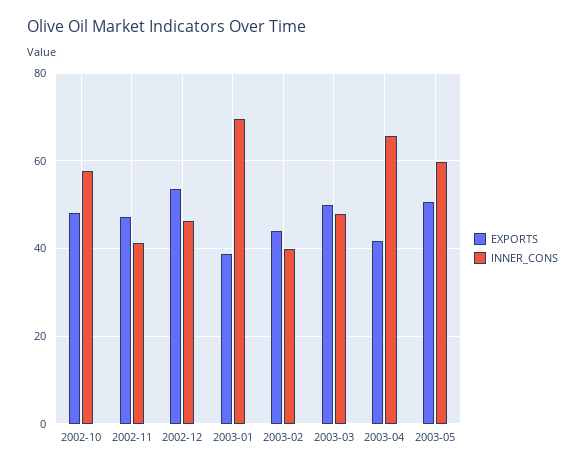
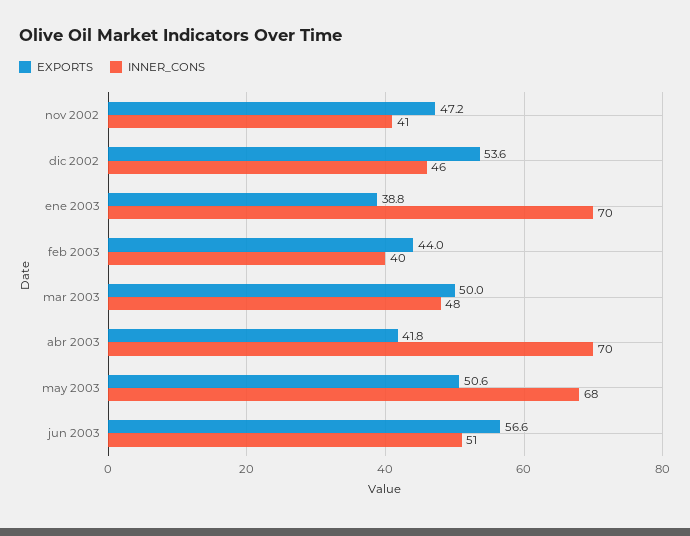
EXPORTS, 2002-10: 48 -> none
INNER_CONS, 2002-10: 58 -> none
INNER_CONS, 2003-04: 66 -> 70
INNER_CONS, 2003-05: 60 -> 68
EXPORTS, jun 2003: none -> 56.6
INNER_CONS, jun 2003: none -> 51

